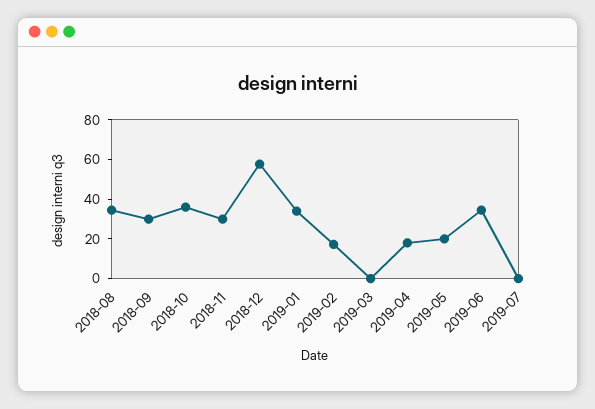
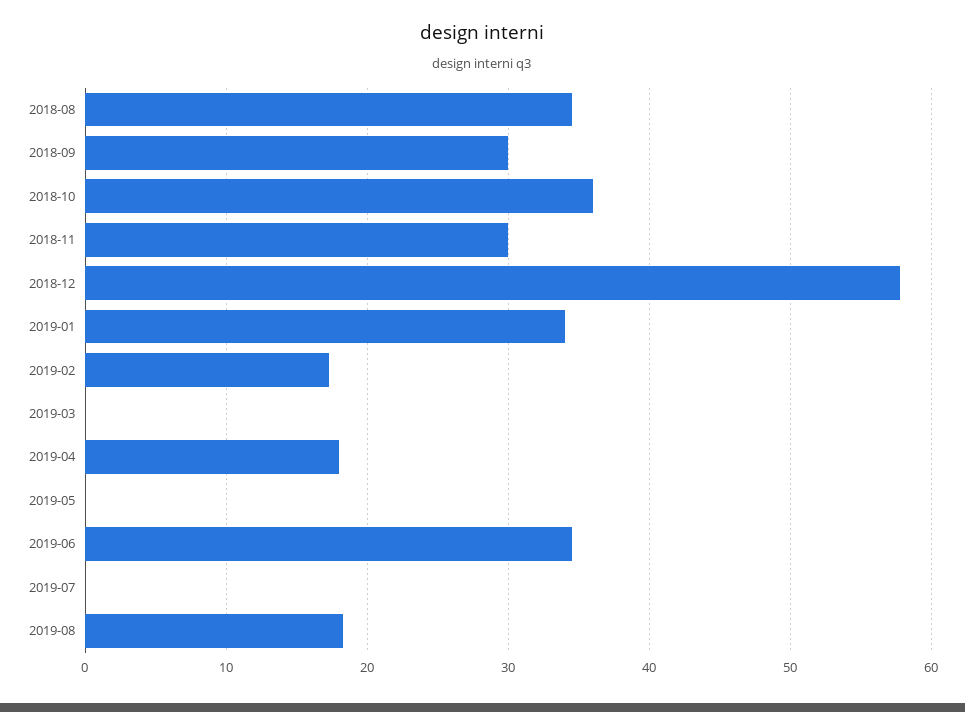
2019-05: 20 -> 0
2019-08: none -> 18

